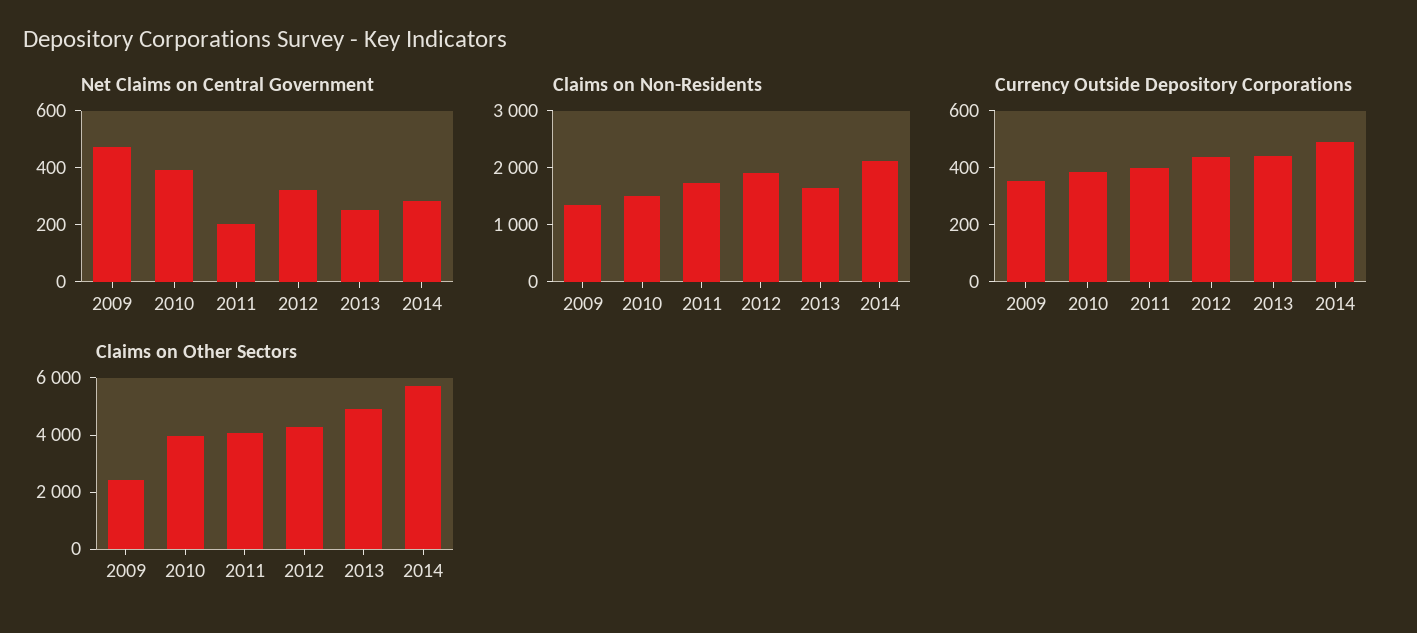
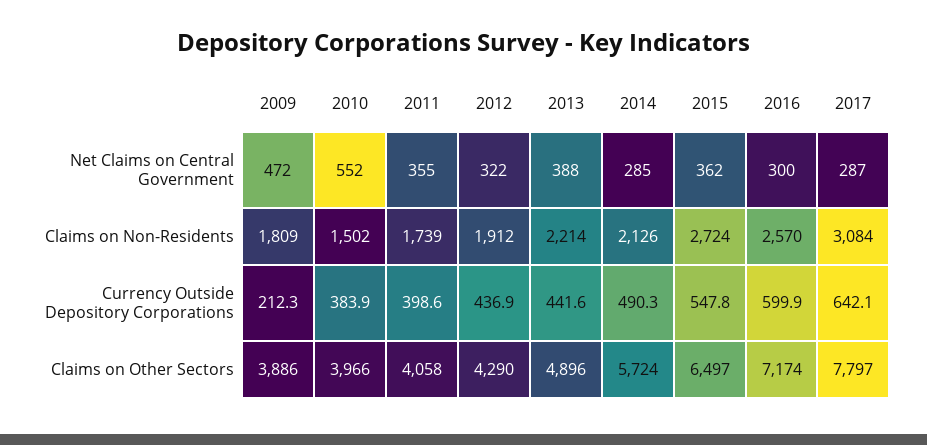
Net Claims on Central Government, 2010: 400 -> 552
Net Claims on Central Government, 2011: 200 -> 355
Net Claims on Central Government, 2013: 250 -> 388
Claims on Non-Residents, 2009: 1400 -> 1809
Claims on Non-Residents, 2013: 1600 -> 2214
Currency Outside Depository Corporations, 2009: 350 -> 212.3
Claims on Other Sectors, 2009: 2500 -> 3886
Net Claims on Central Government, 2015: none -> 362
Net Claims on Central Government, 2016: none -> 300
Net Claims on Central Government, 2017: none -> 287
Claims on Non-Residents, 2015: none -> 2724
Claims on Non-Residents, 2016: none -> 2570
Claims on Non-Residents, 2017: none -> 3084
Currency Outside Depository Corporations, 2015: none -> 547.8
Currency Outside Depository Corporations, 2016: none -> 599.9
Currency Outside Depository Corporations, 2017: none -> 642.1
Claims on Other Sectors, 2015: none -> 6497
Claims on Other Sectors, 2016: none -> 7174
Claims on Other Sectors, 2017: none -> 7797

